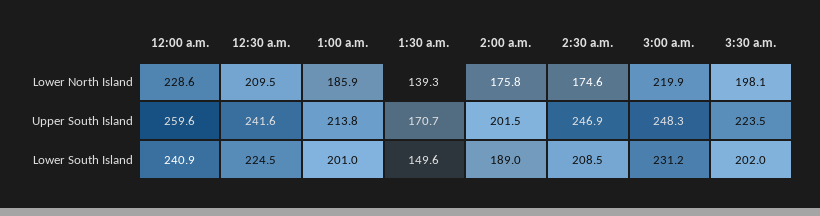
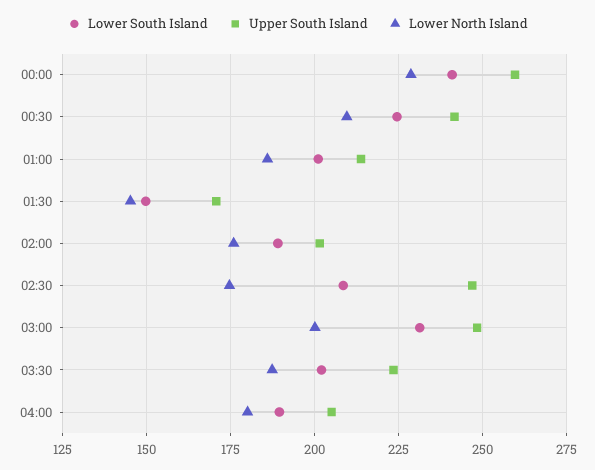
Lower North Island, 1:30 a.m.: 139.3 -> 145
Lower North Island, 3:00 a.m.: 219.9 -> 200
Lower North Island, 3:30 a.m.: 198.1 -> 187.5
Lower South Island, 04:00: none -> 190
Upper South Island, 04:00: none -> 205
Lower North Island, 04:00: none -> 180

